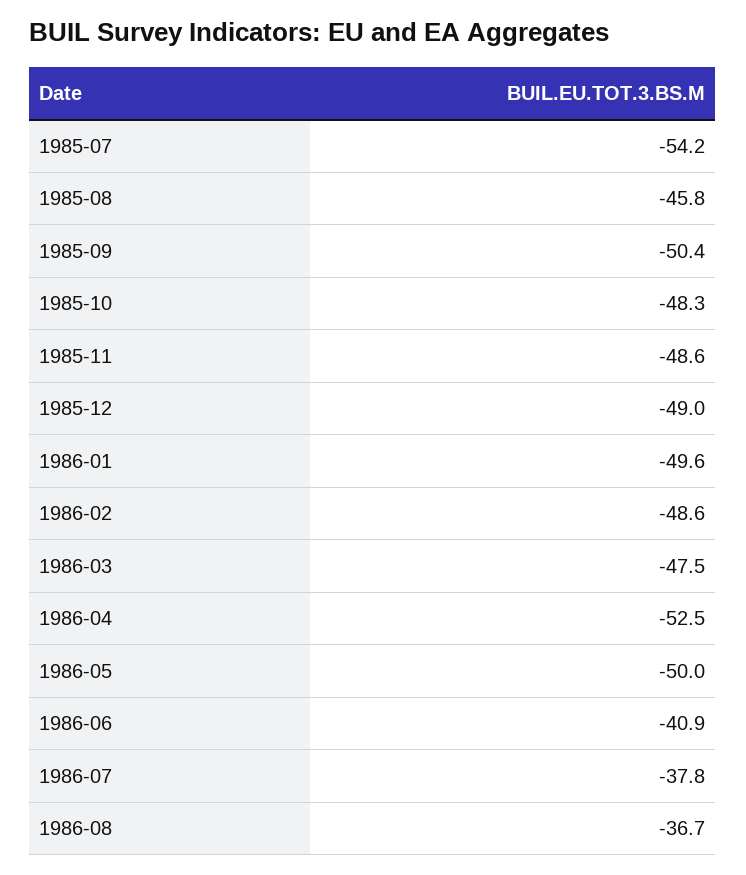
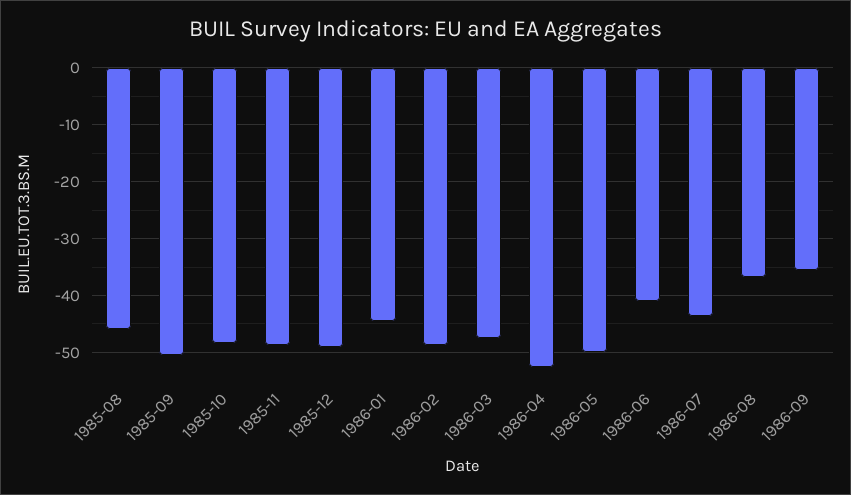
1985-07: -54.2 -> none
1986-01: -49.6 -> -44
1986-07: -37.8 -> -44
1986-09: none -> -36

